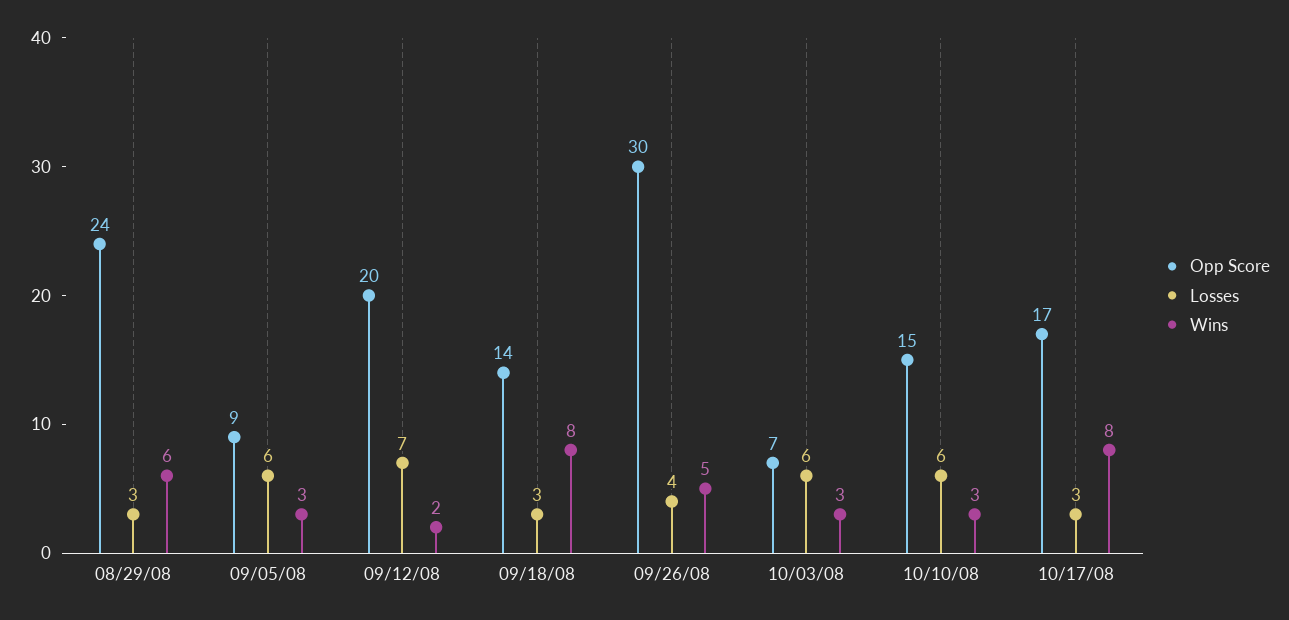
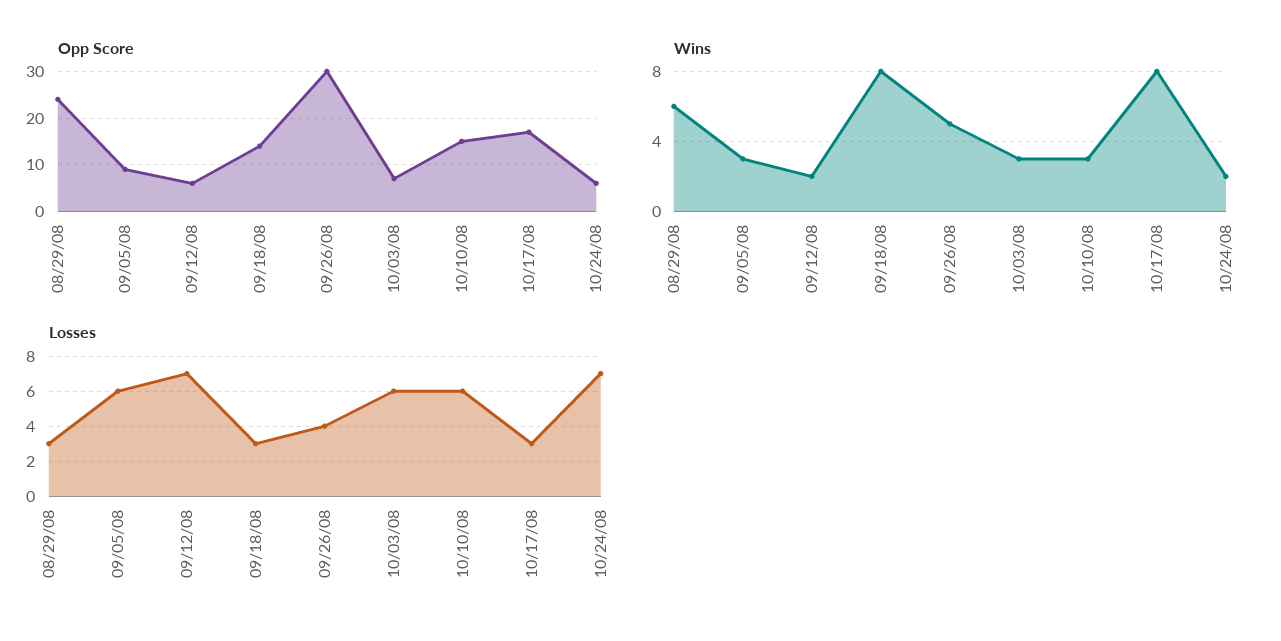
Opp Score, 09/12/08: 20 -> 5
Opp Score, 10/24/08: none -> 5
Wins, 10/24/08: none -> 2
Losses, 10/24/08: none -> 7

